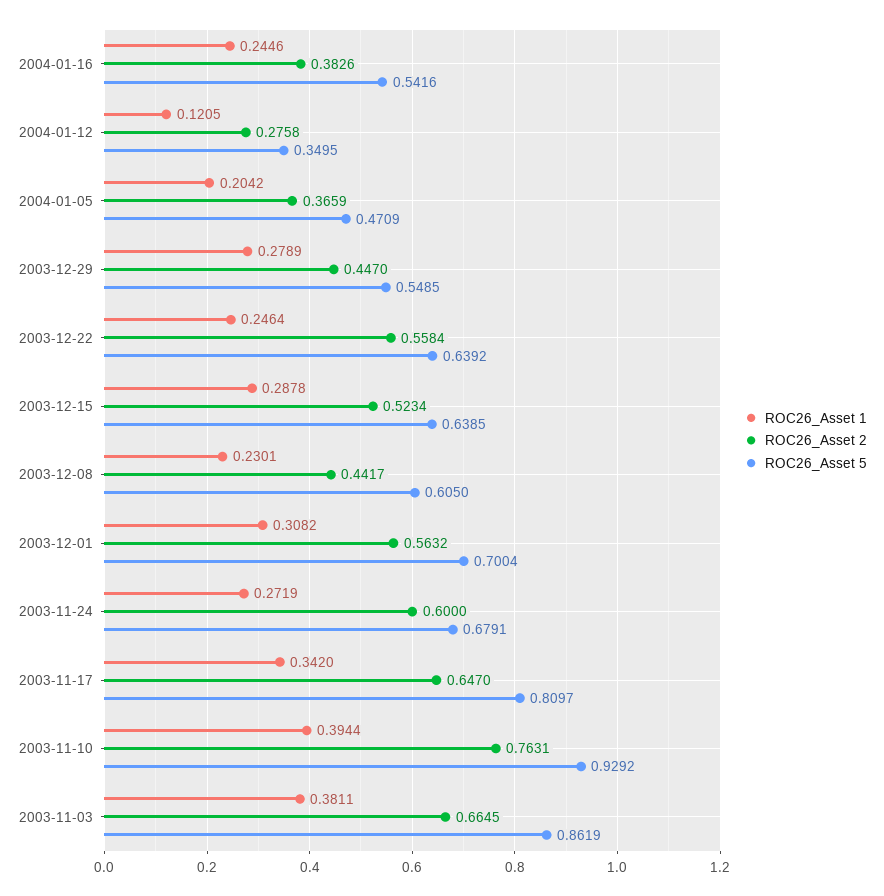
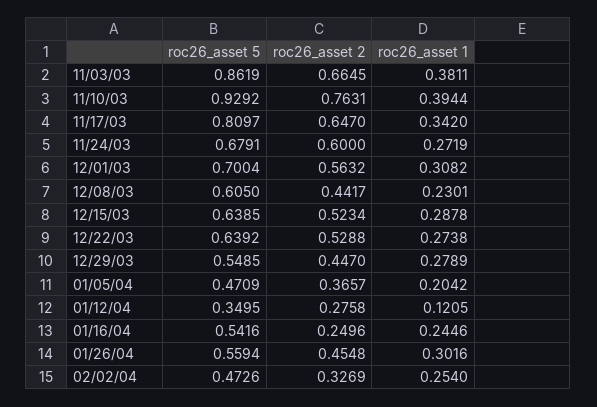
ROC26_Asset 2, 2004-01-16: 0.3826 -> 0.2496
ROC26_Asset 2, 2004-01-05: 0.3659 -> 0.3657
ROC26_Asset 1, 2003-12-22: 0.2464 -> 0.2738
ROC26_Asset 2, 2003-12-22: 0.5584 -> 0.5288
ROC26_Asset 5, 01/26/04: none -> 0.5594
ROC26_Asset 2, 01/26/04: none -> 0.4548
ROC26_Asset 1, 01/26/04: none -> 0.3016
ROC26_Asset 5, 02/02/04: none -> 0.4726
ROC26_Asset 2, 02/02/04: none -> 0.3269
ROC26_Asset 1, 02/02/04: none -> 0.254

